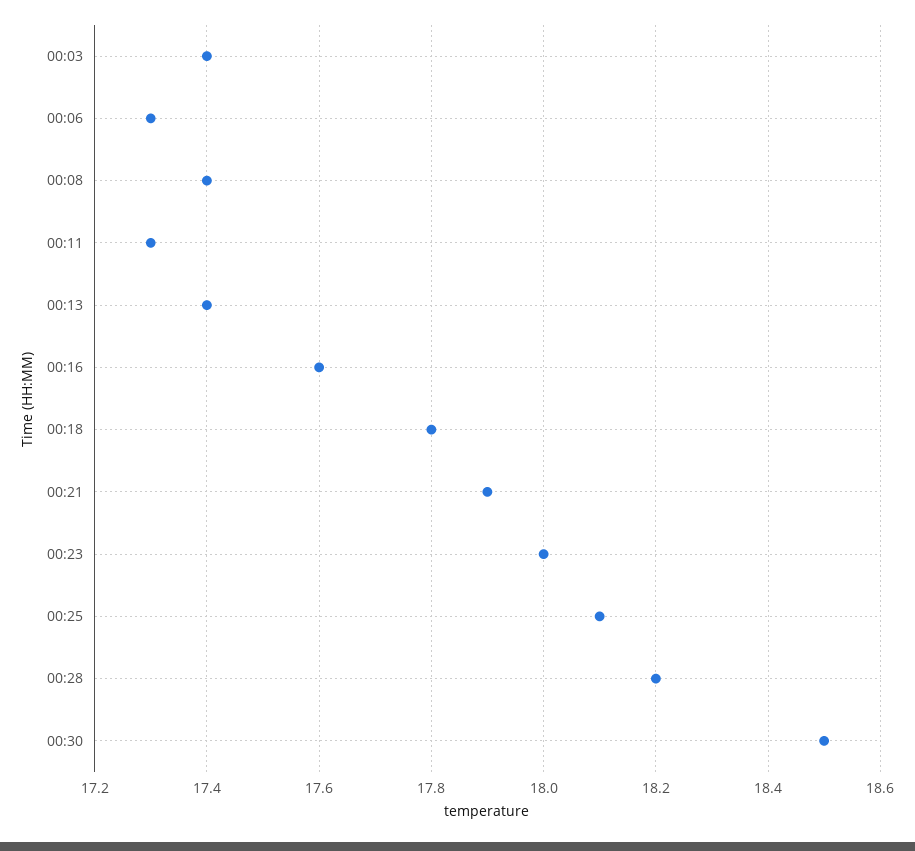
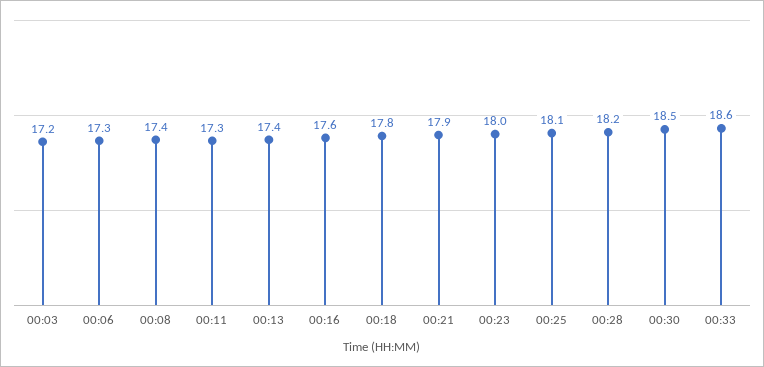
00:03: 17.4 -> 17.2
00:33: none -> 18.6

